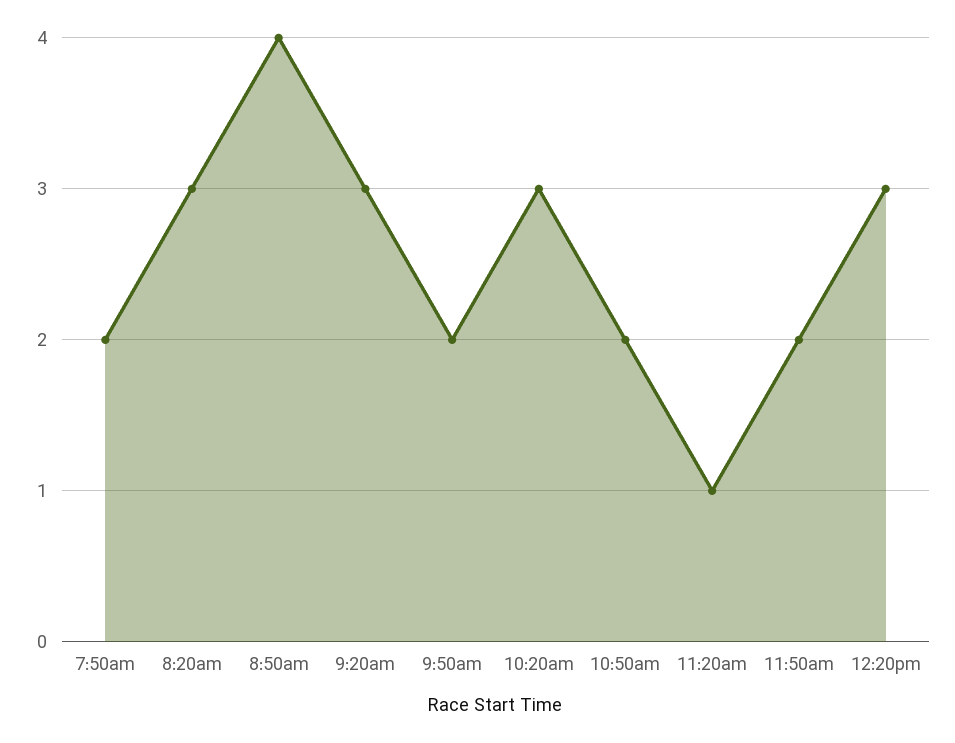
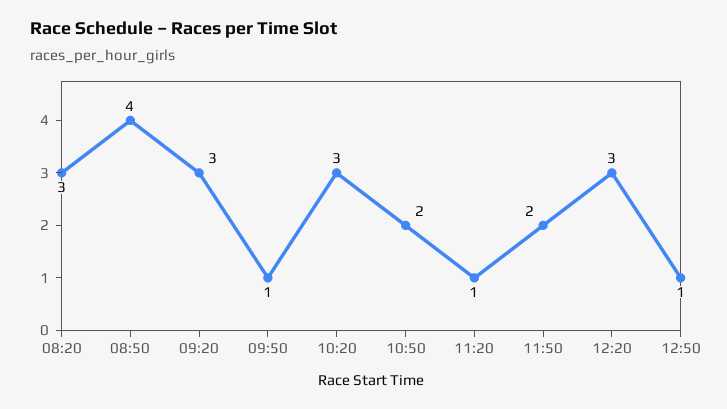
7:50am: 2 -> none
9:50am: 2 -> 1
12:50: none -> 1

